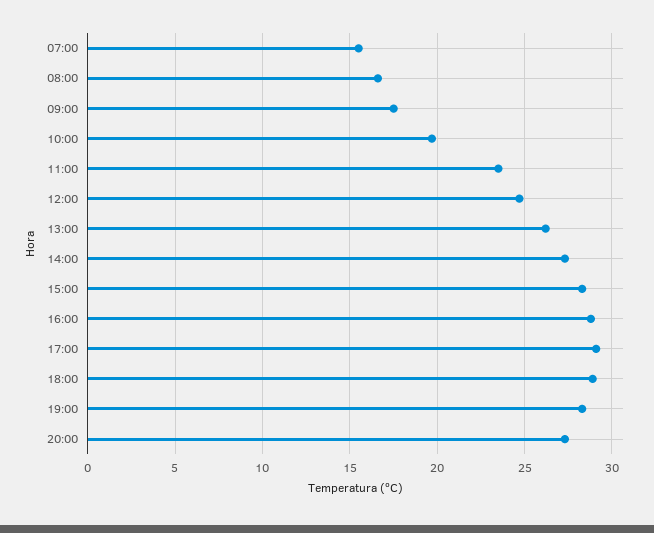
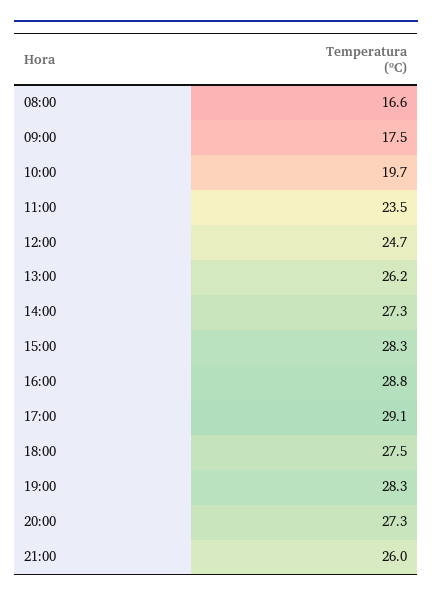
07:00: 15.5 -> none
18:00: 29 -> 27.5
21:00: none -> 26

